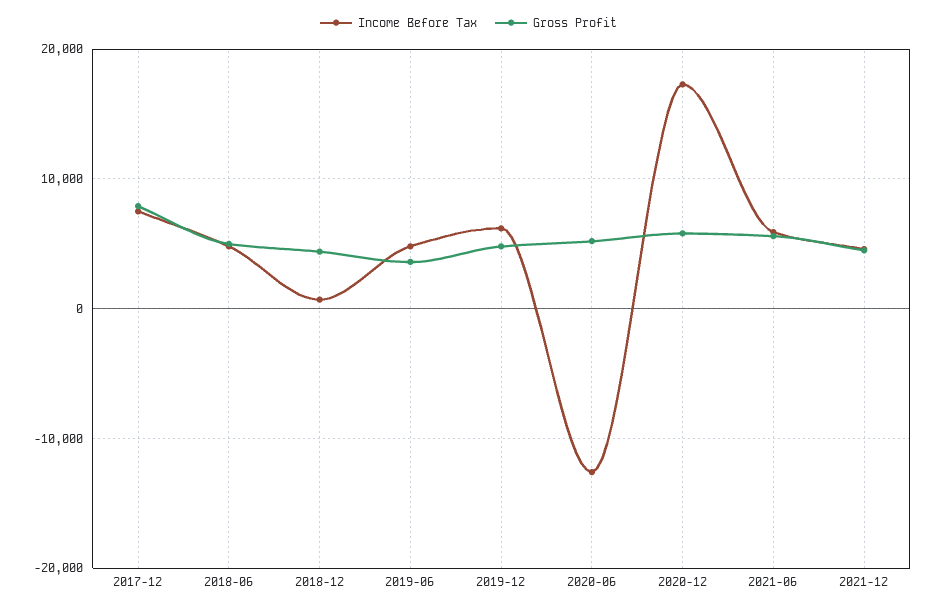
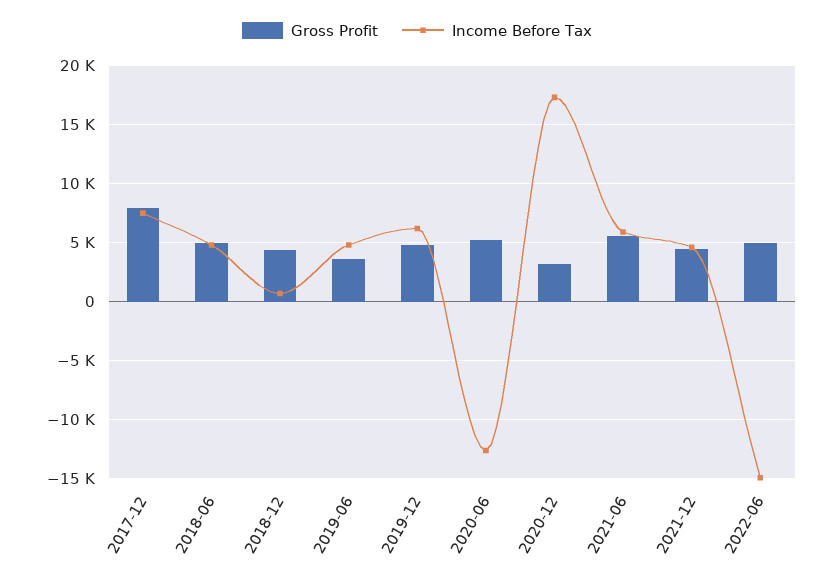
Gross Profit, 2020-12: 6000 -> 3000
Gross Profit, 2022-06: none -> 5000
Income Before Tax, 2022-06: none -> -15000

